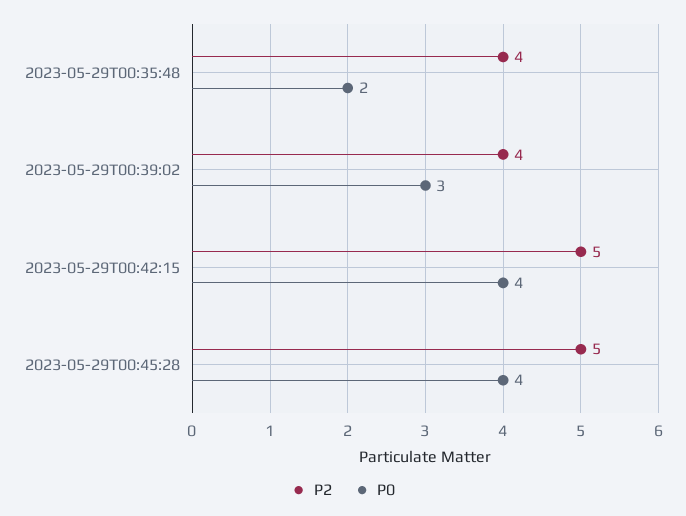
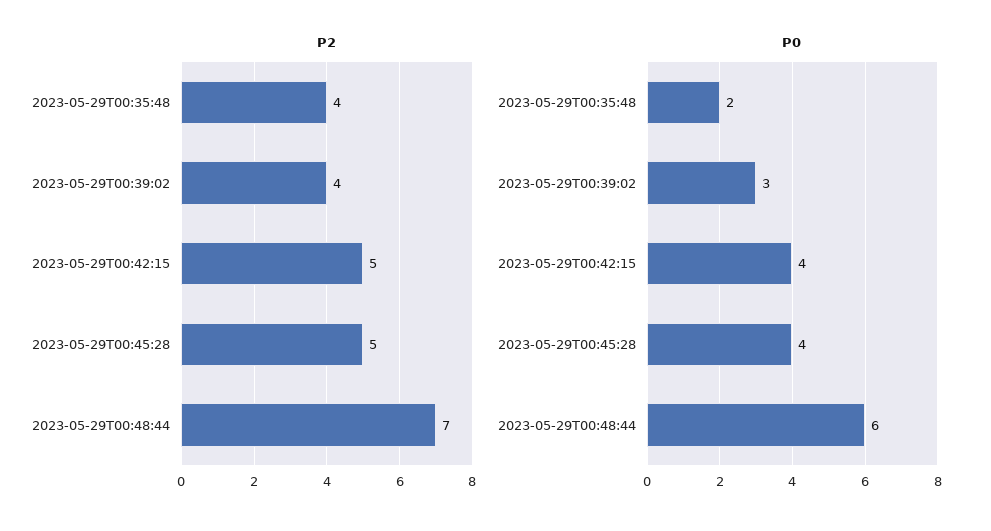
P2, 2023-05-29T00:48:44: none -> 7
P0, 2023-05-29T00:48:44: none -> 6

